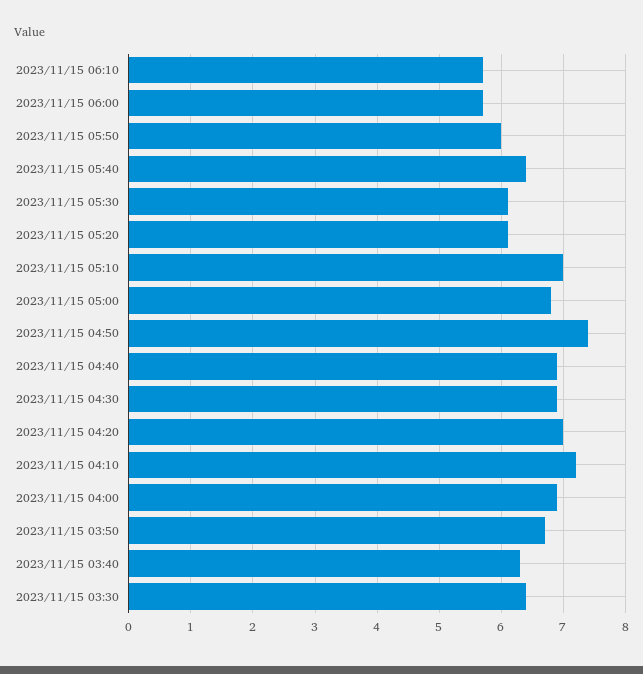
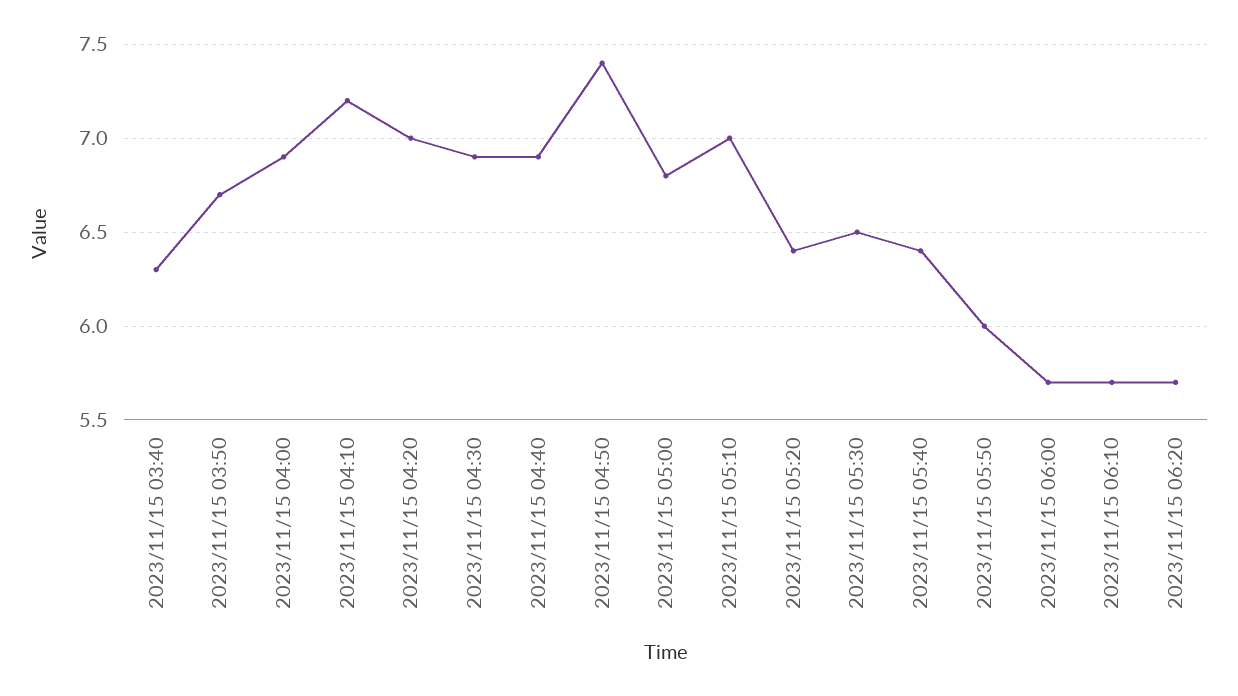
2023/11/15 05:30: 6.1 -> 6.5
2023/11/15 05:20: 6.1 -> 6.4
2023/11/15 03:30: 6.4 -> none
2023/11/15 06:20: none -> 5.7

